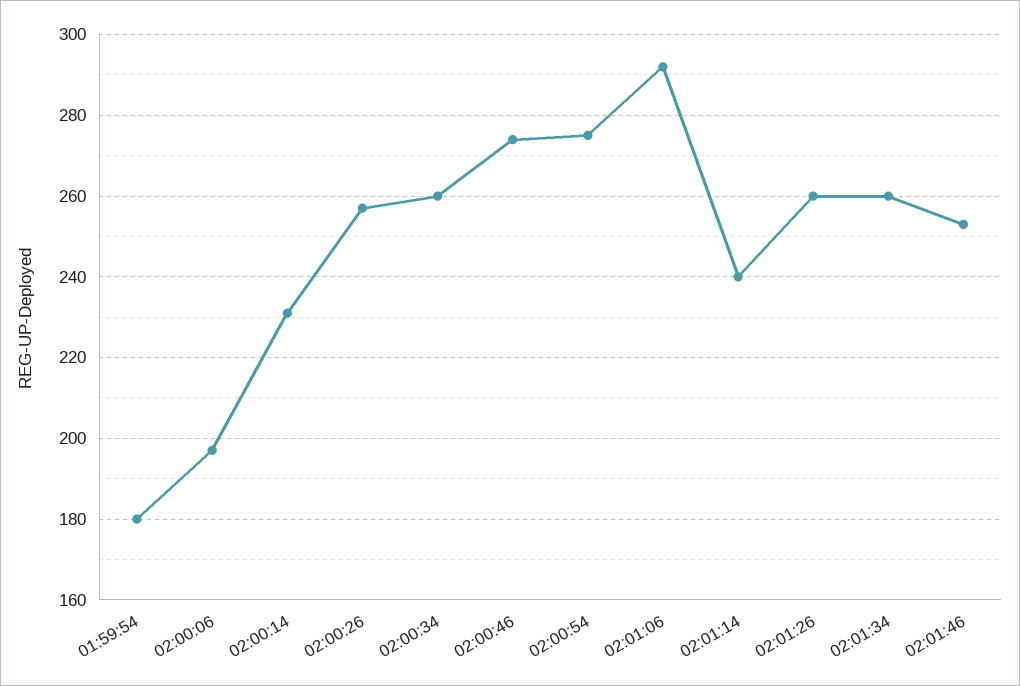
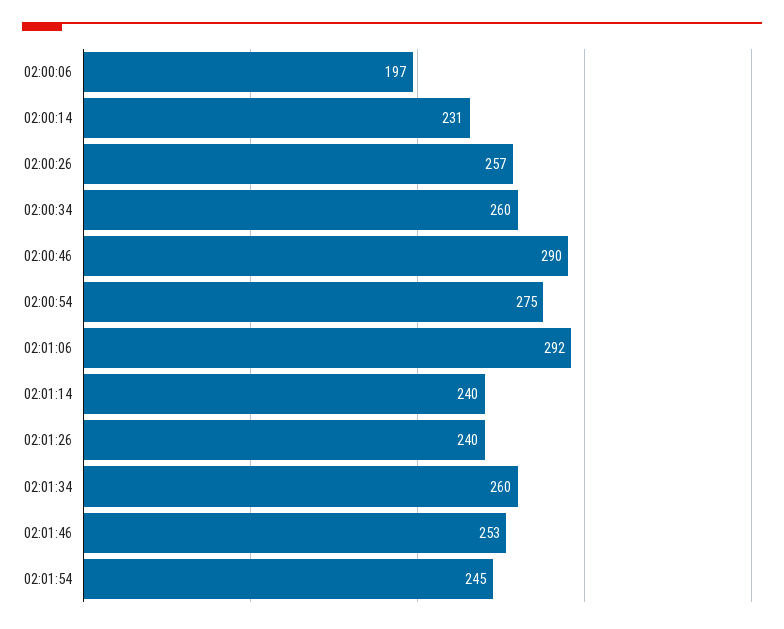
01:59:54: 180 -> none
02:00:46: 275 -> 290
02:01:26: 260 -> 240
02:01:54: none -> 245

